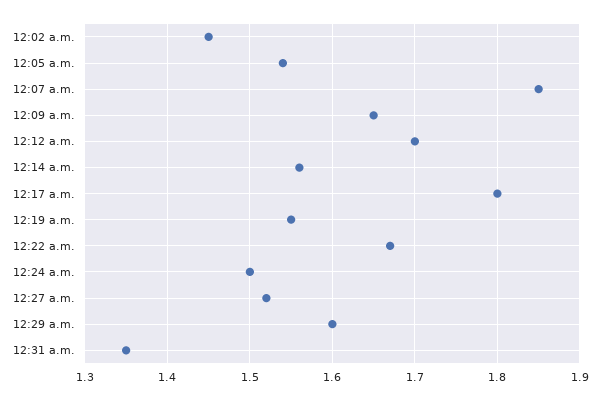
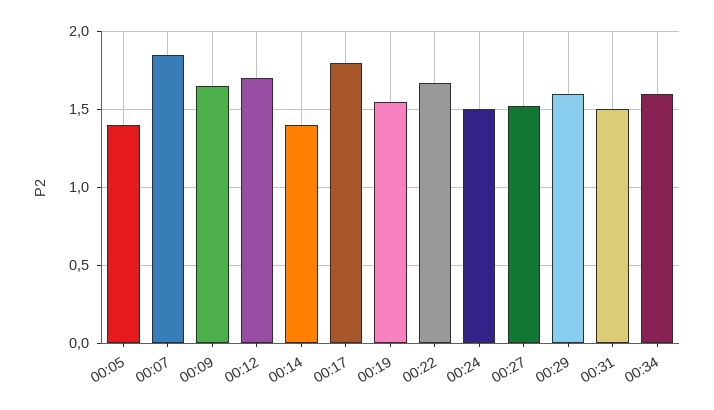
12:02 a.m.: 1.45 -> none
12:05 a.m.: 1.54 -> 1.4
12:14 a.m.: 1.56 -> 1.4
12:31 a.m.: 1.35 -> 1.5
00:34: none -> 1.6

